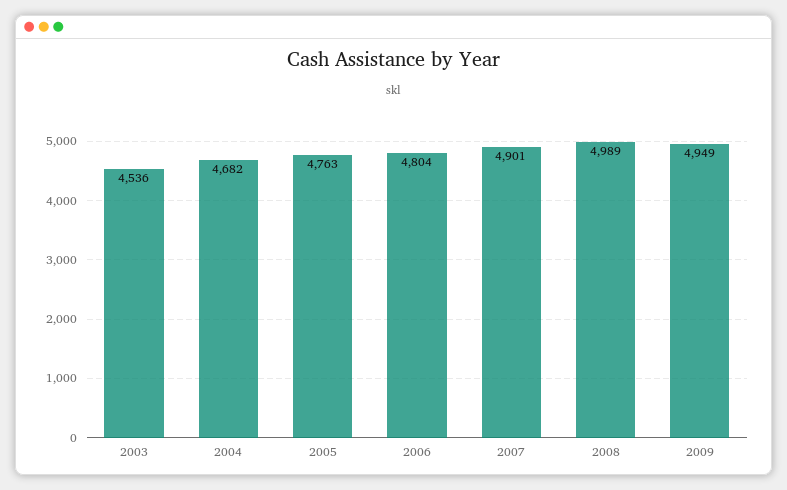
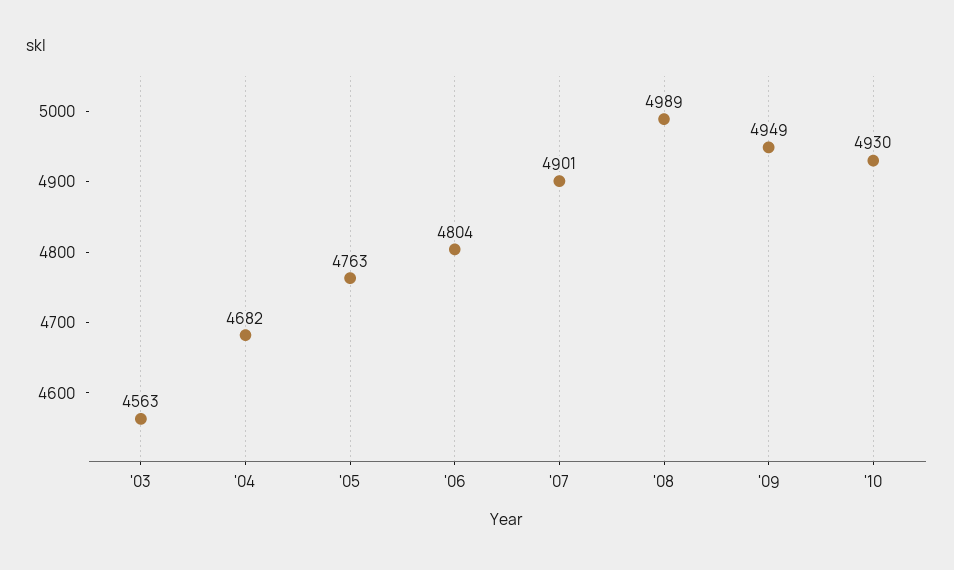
2003: 4536 -> 4563
'10: none -> 4930

